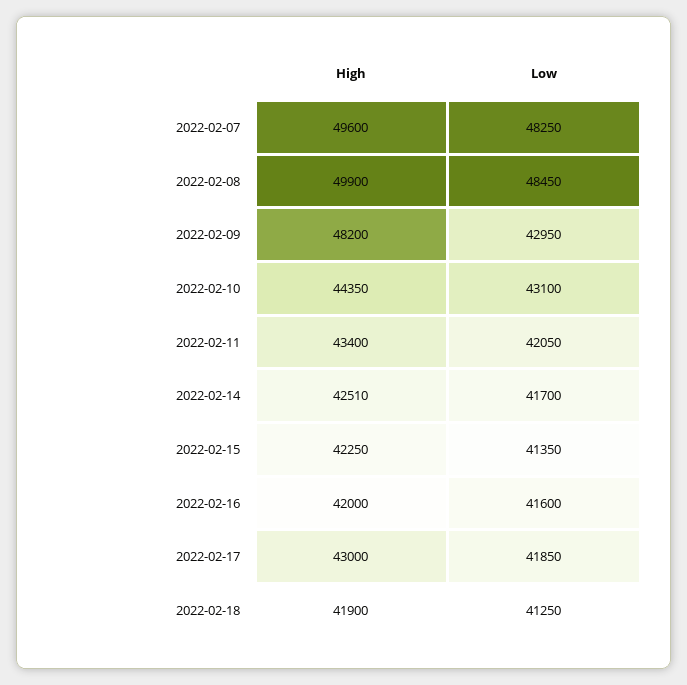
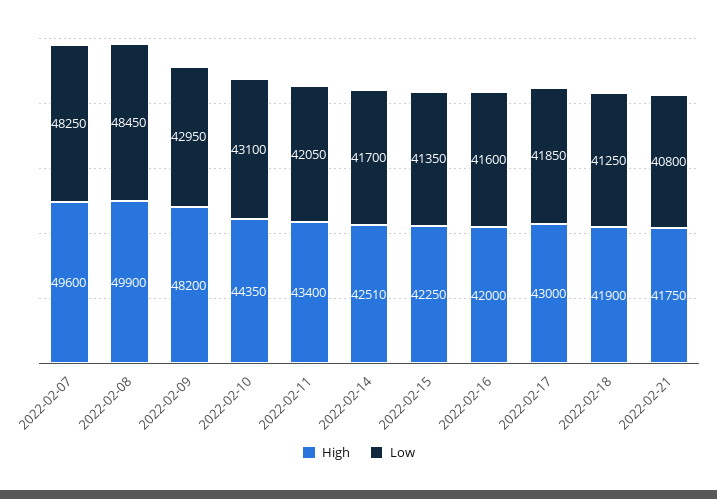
High, 2022-02-21: none -> 41750
Low, 2022-02-21: none -> 40800

